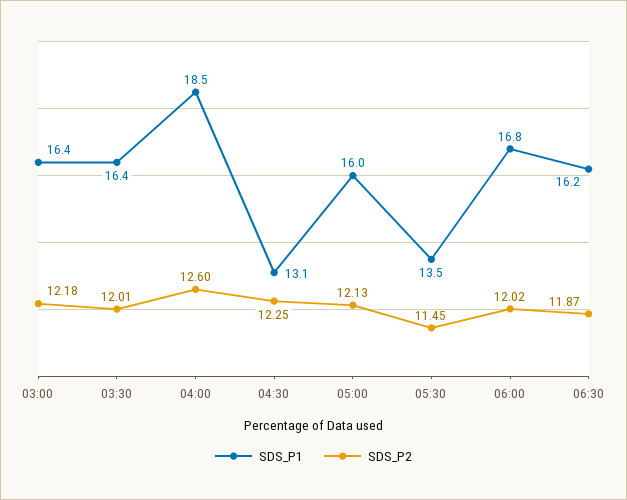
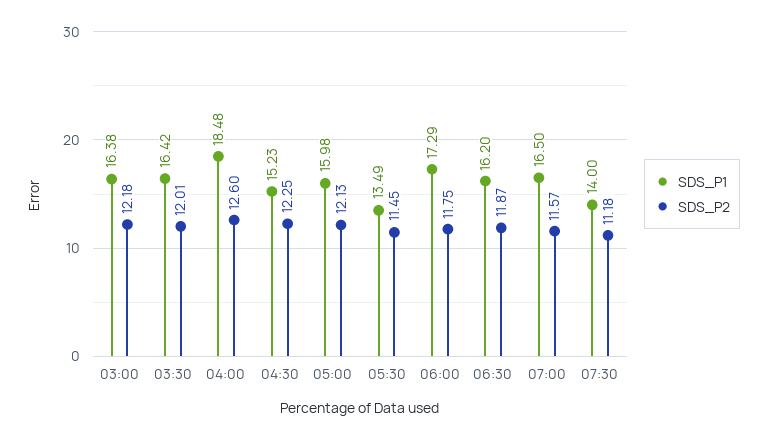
SDS_P1, 04:30: 13.1 -> 15.23
SDS_P1, 06:00: 16.8 -> 17.29
SDS_P2, 06:00: 12.02 -> 11.75
SDS_P1, 07:00: none -> 16.5
SDS_P2, 07:00: none -> 11.57
SDS_P1, 07:30: none -> 14
SDS_P2, 07:30: none -> 11.18

